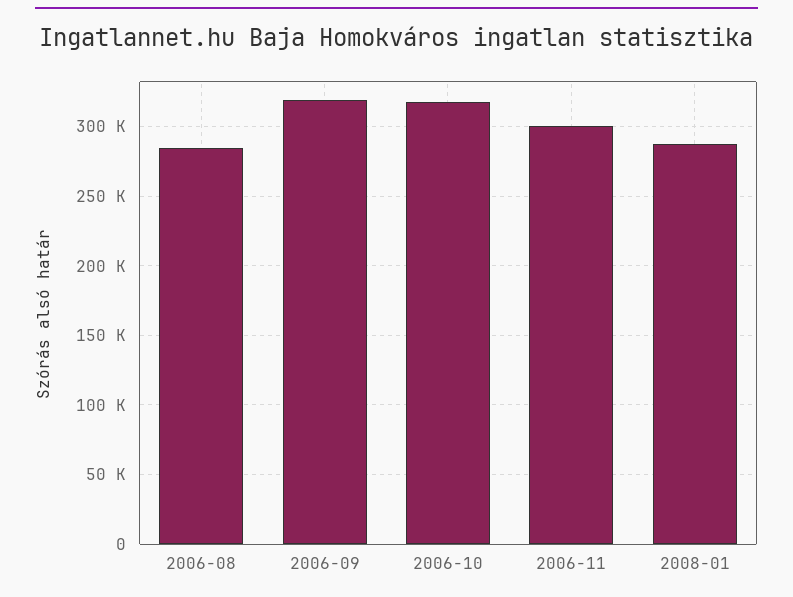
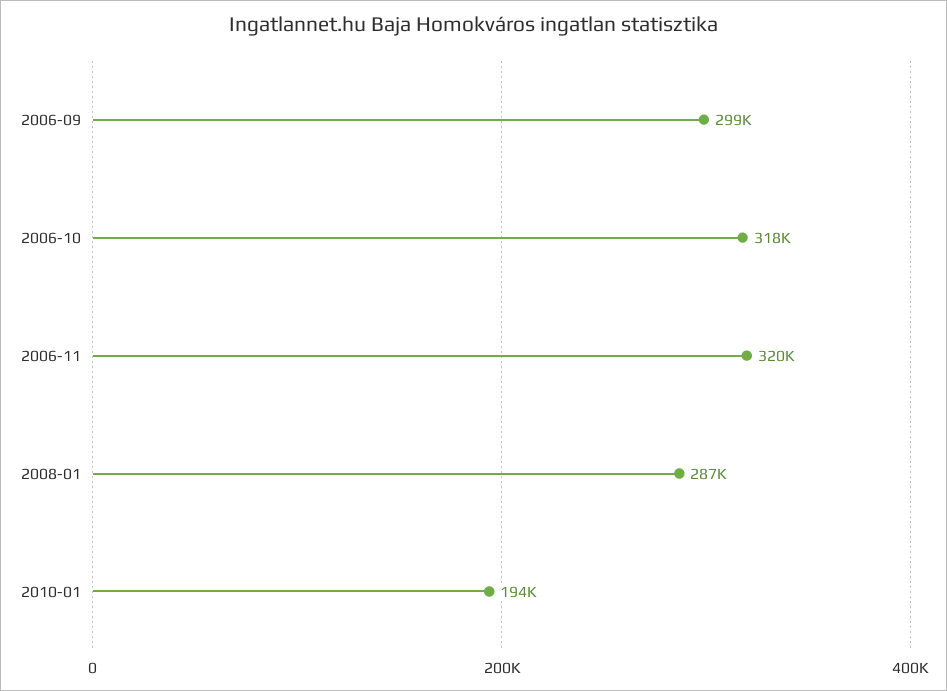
2006-08: 285000 -> none
2006-09: 320000 -> 299000
2006-11: 300000 -> 320000
2010-01: none -> 194000

